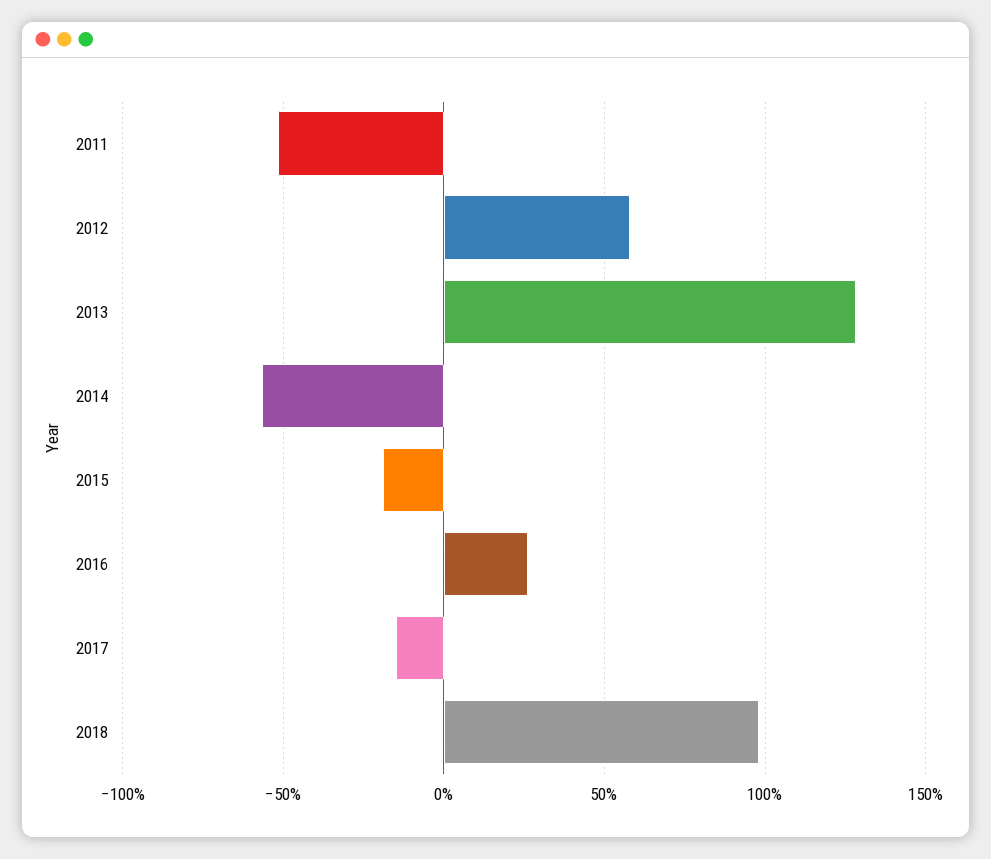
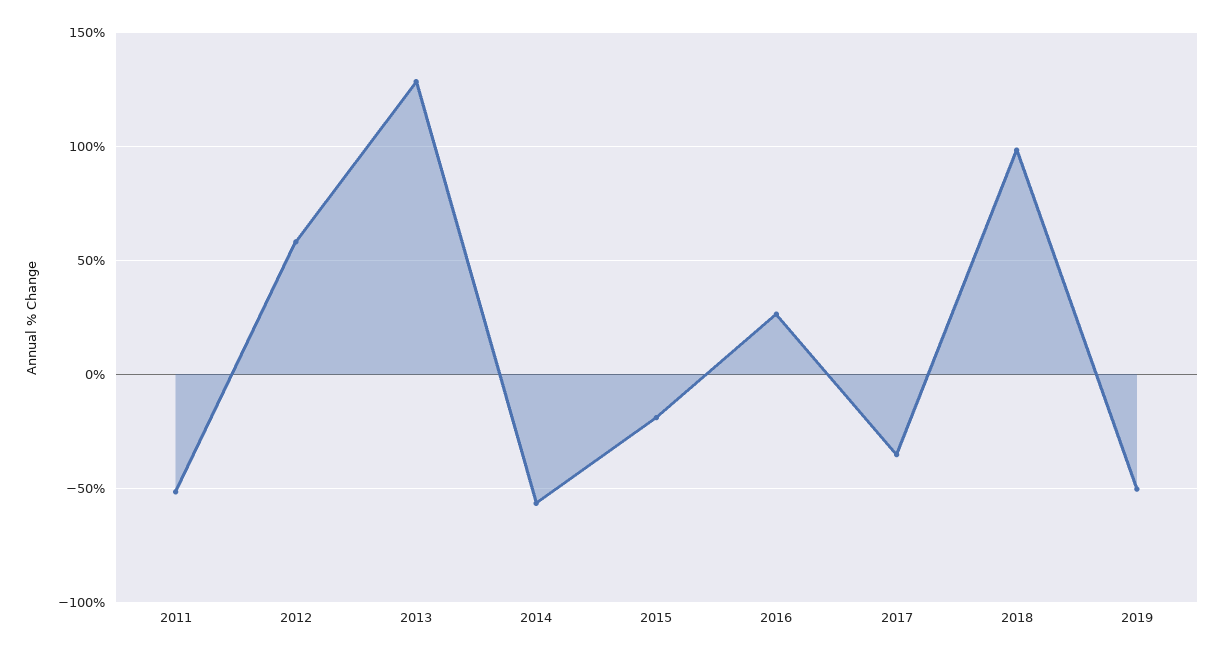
2017: -15 -> -35
2019: none -> -50

